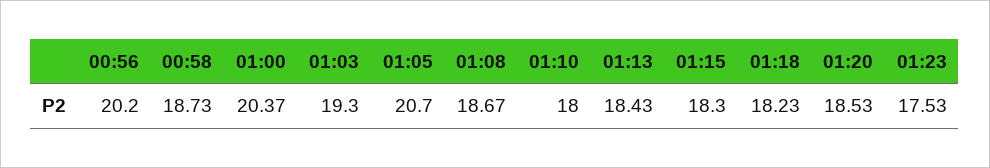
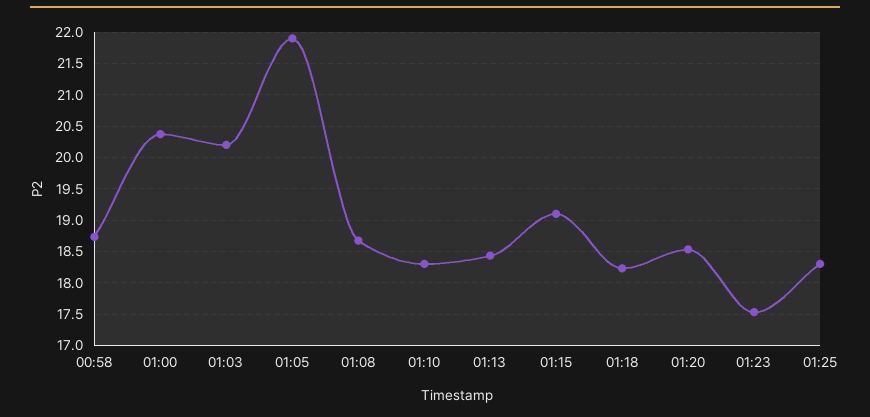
00:56: 20.2 -> none
01:03: 19.3 -> 20.2
01:05: 20.7 -> 21.9
01:10: 18 -> 18.3
01:15: 18.3 -> 19.1
01:25: none -> 18.3

